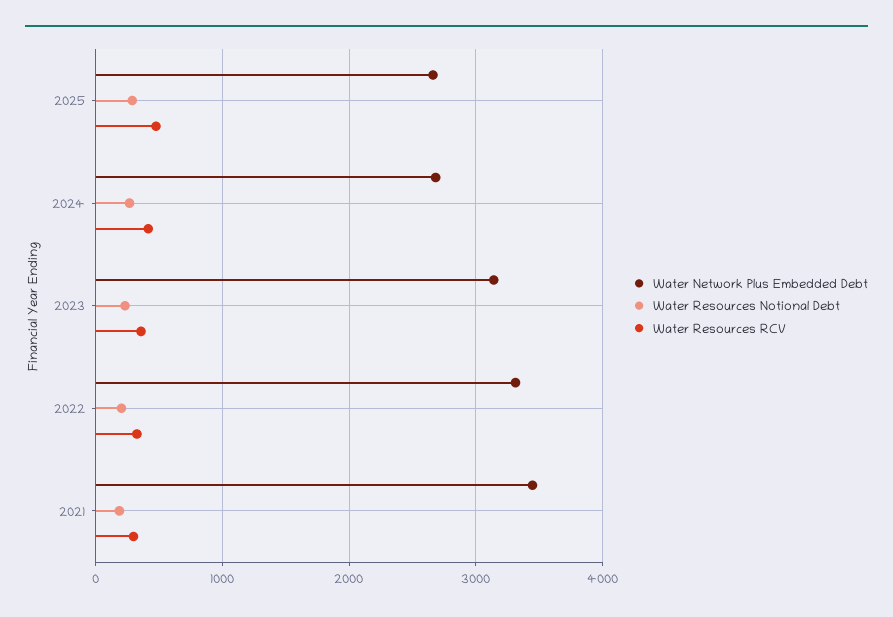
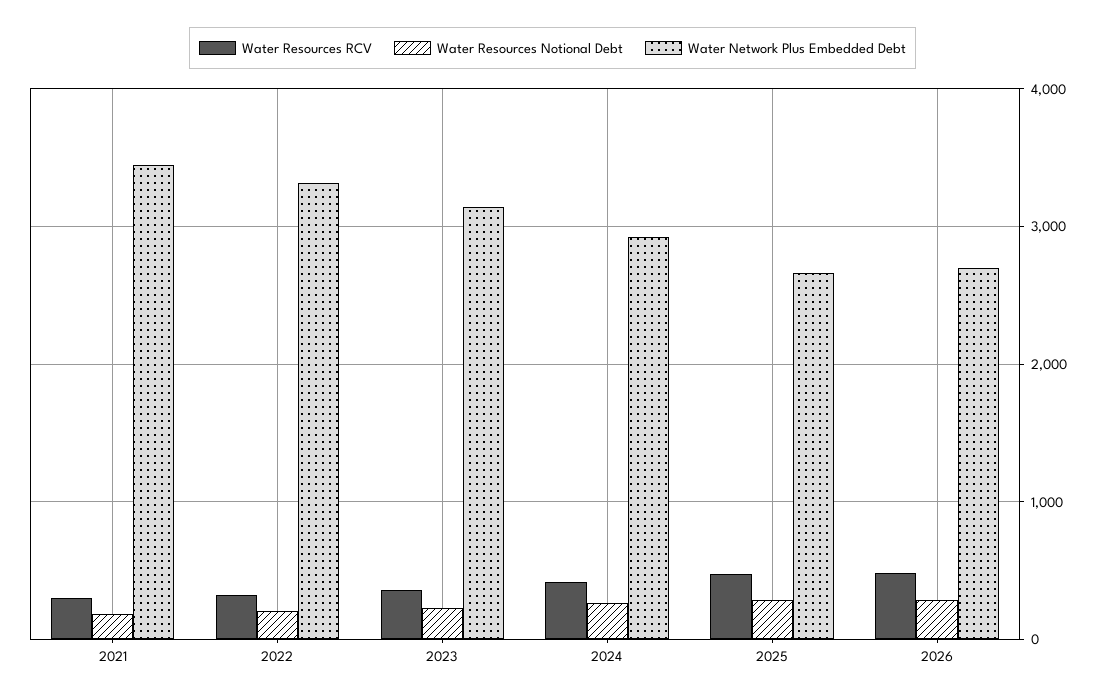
Water Network Plus Embedded Debt, 2024: 2700 -> 2900
Water Resources RCV, 2026: none -> 500
Water Resources Notional Debt, 2026: none -> 300
Water Network Plus Embedded Debt, 2026: none -> 2700

